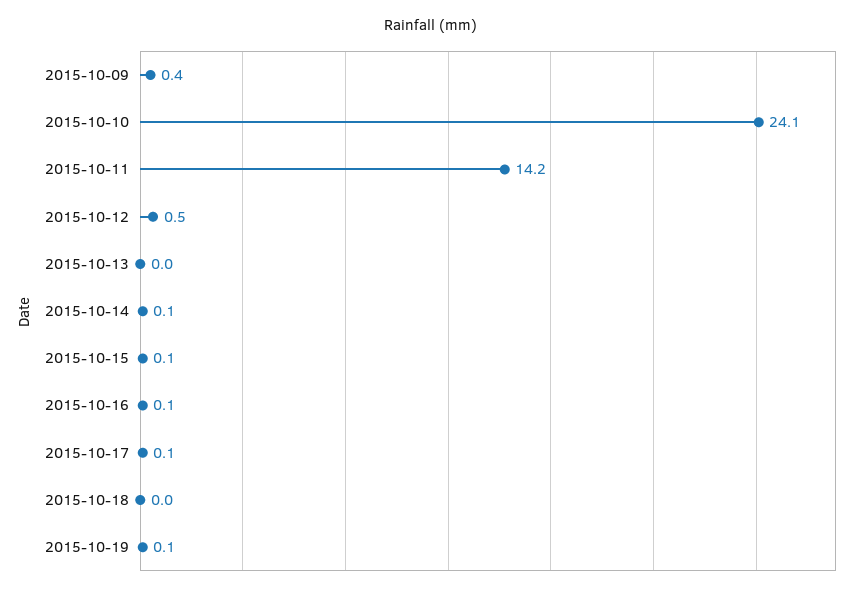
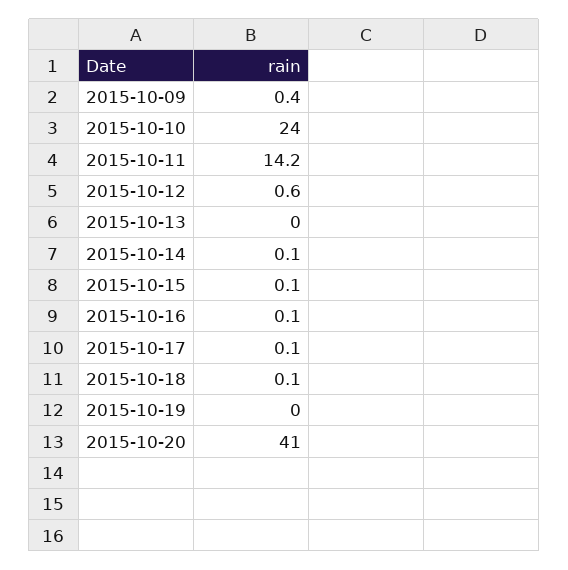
2015-10-10: 24.1 -> 24
2015-10-12: 0.5 -> 0.6
2015-10-18: 0 -> 0.1
2015-10-19: 0.1 -> 0
2015-10-20: none -> 41

